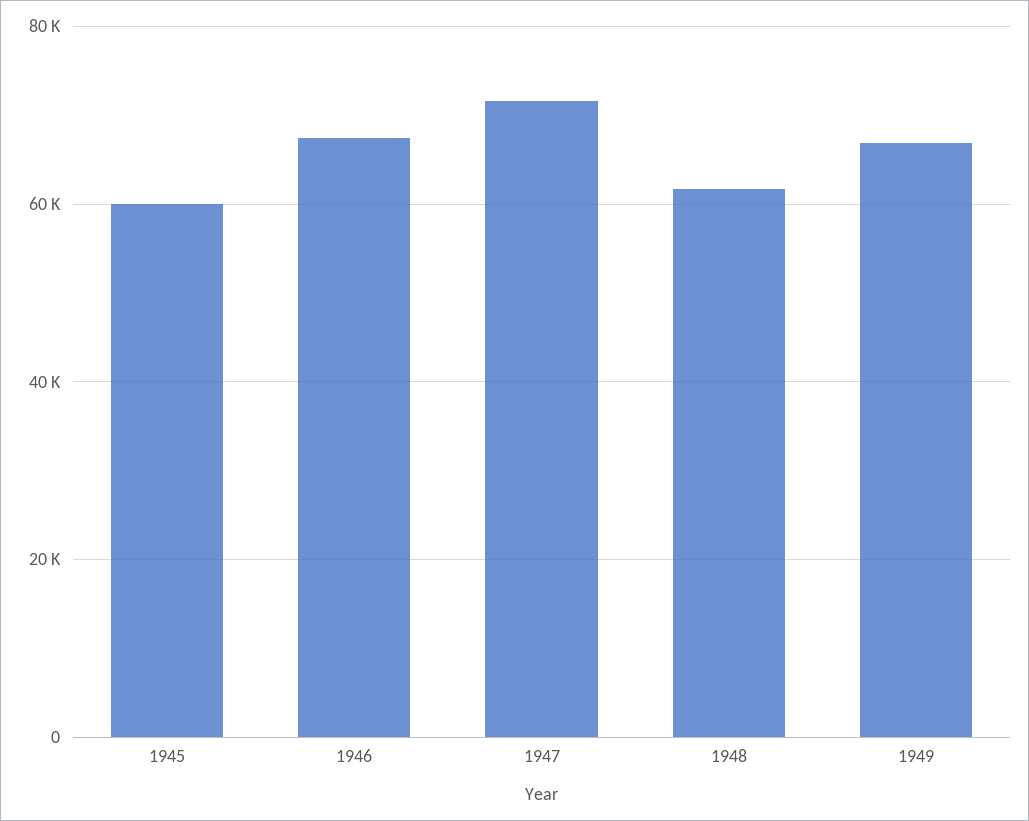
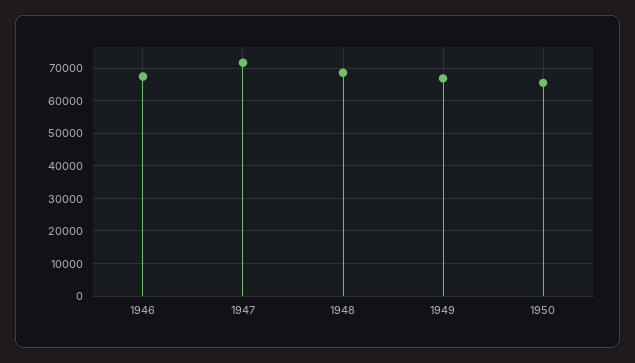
1945: 60000 -> none
1948: 62000 -> 68000
1950: none -> 66000

